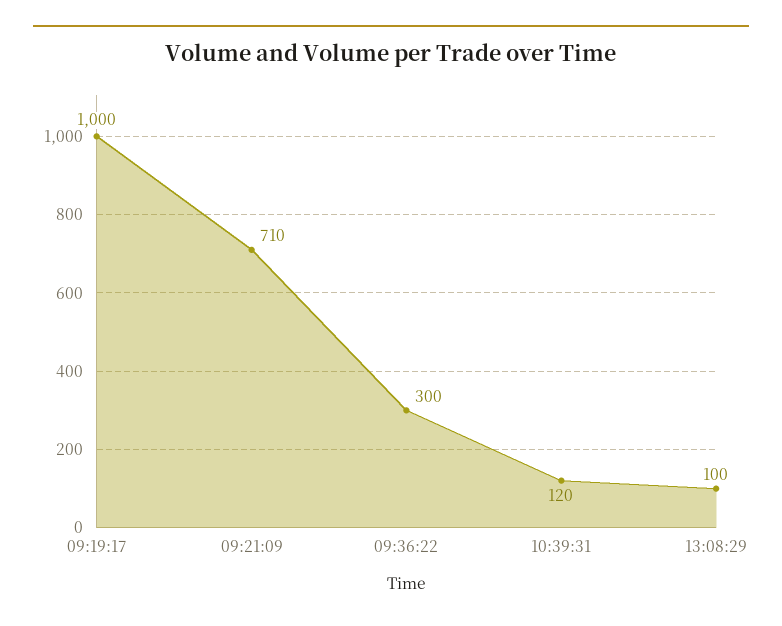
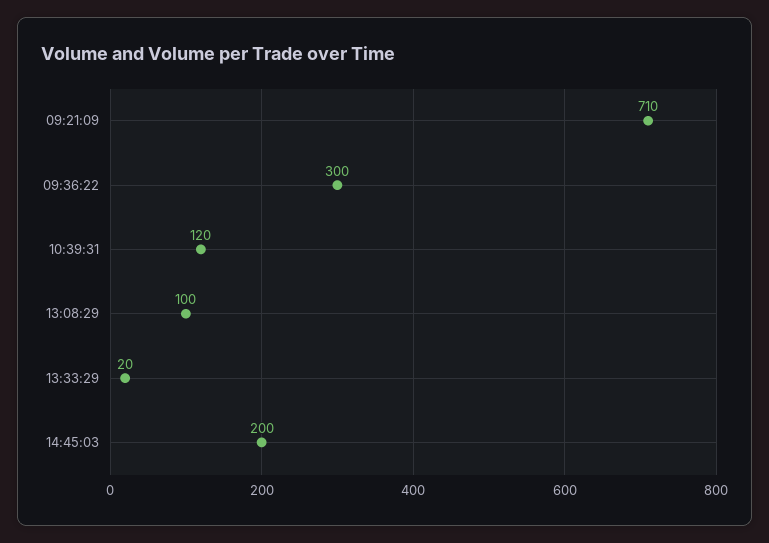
09:19:17: 1000 -> none
13:33:29: none -> 20
14:45:03: none -> 200

